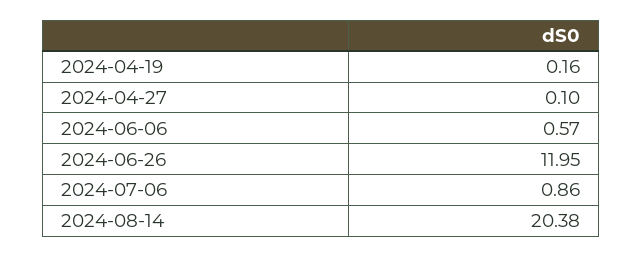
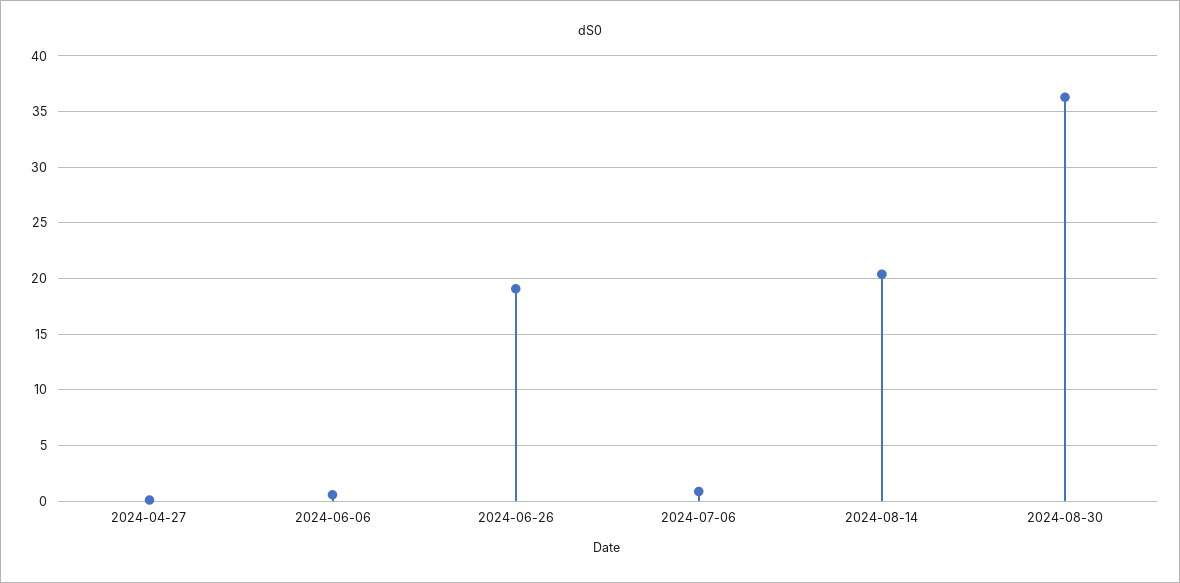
2024-04-19: 0.16 -> none
2024-06-26: 11.95 -> 19
2024-08-30: none -> 36

